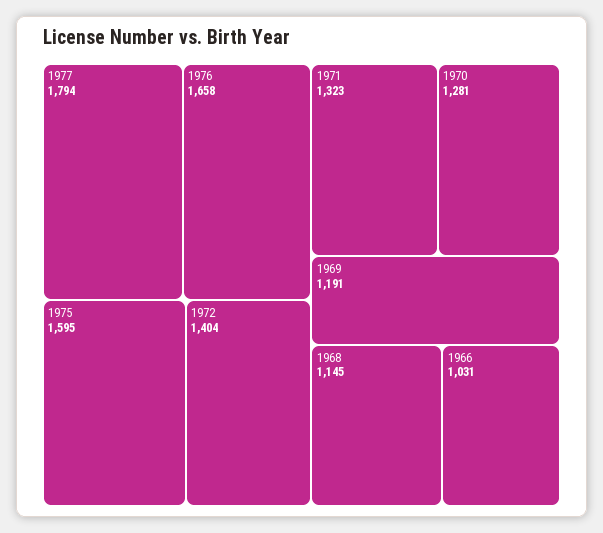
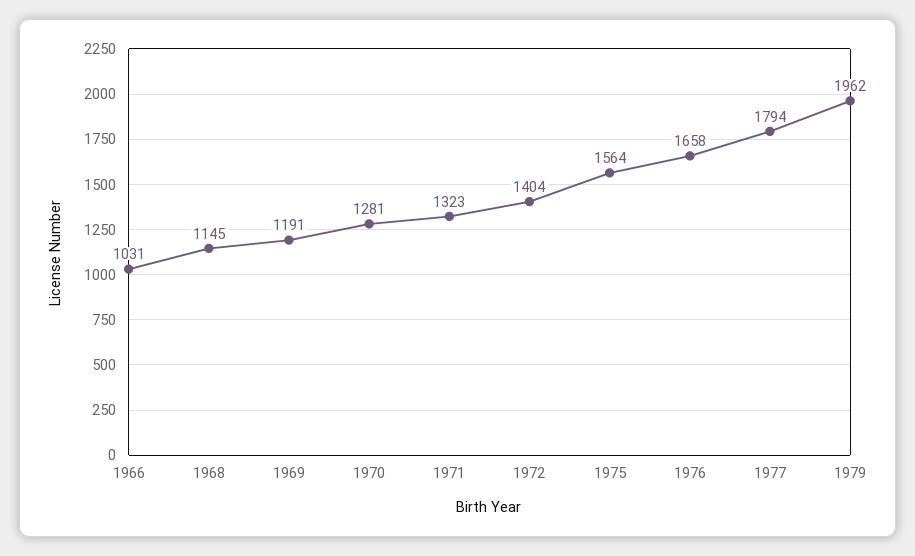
1975: 1595 -> 1564
1979: none -> 1962

